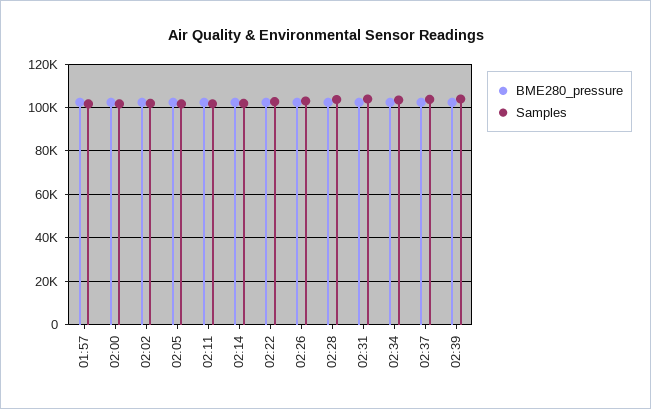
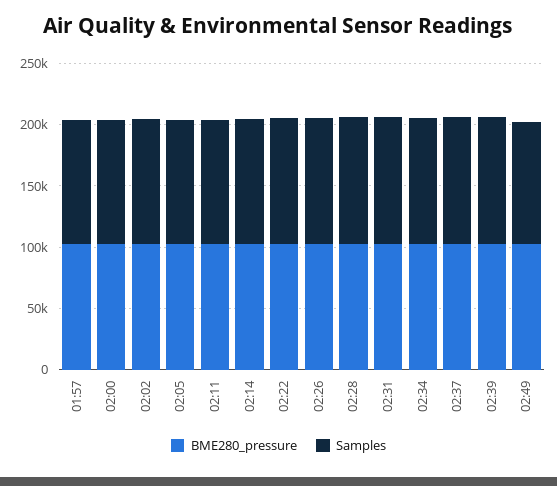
BME280_pressure, 02:49: none -> 100000
Samples, 02:49: none -> 100000

